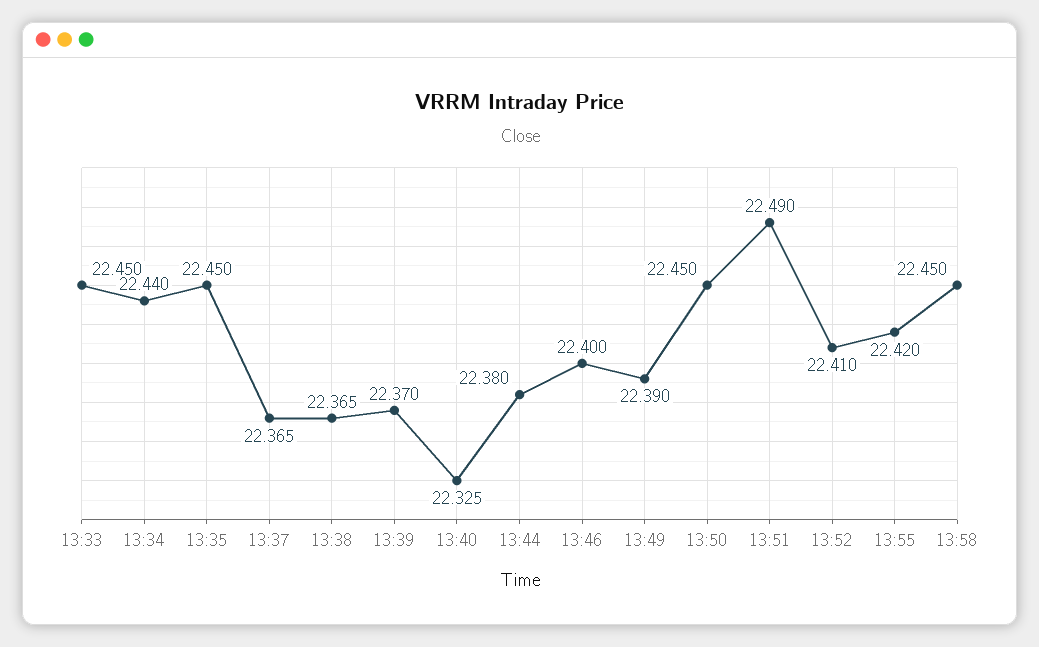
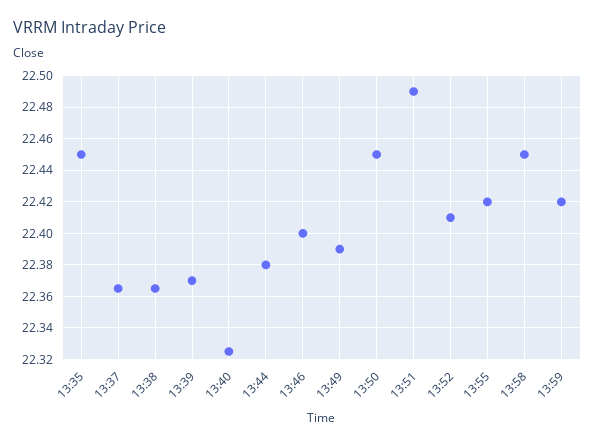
13:33: 22.45 -> none
13:34: 22.44 -> none
13:59: none -> 22.42

